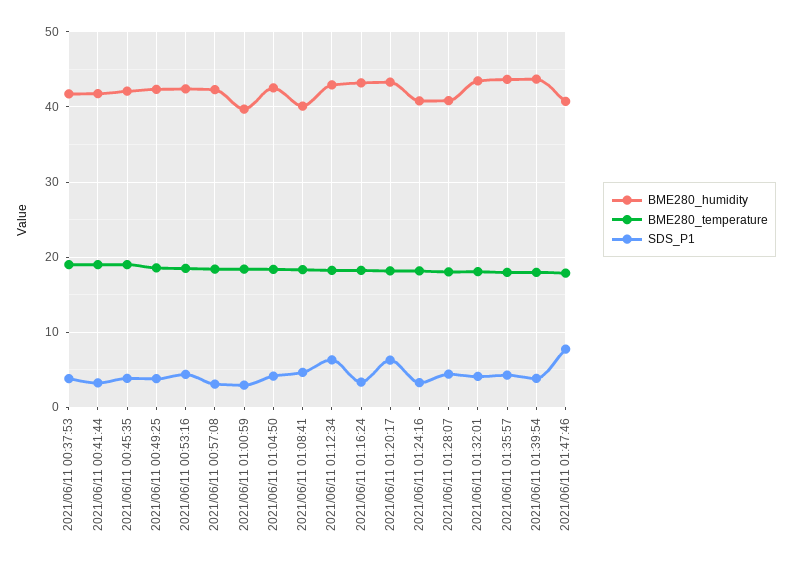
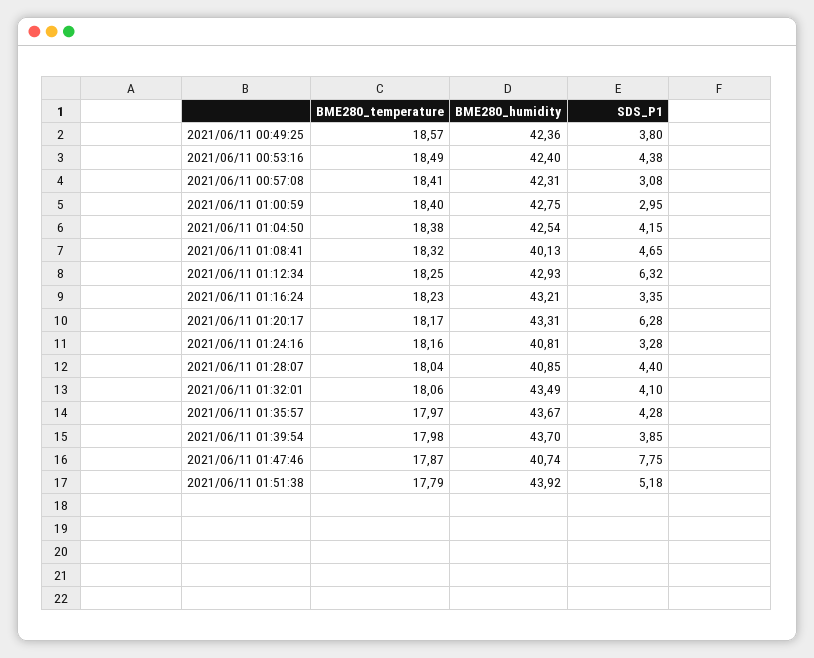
BME280_humidity, 2021/06/11 00:37:53: 42 -> none
BME280_temperature, 2021/06/11 00:37:53: 19 -> none
SDS_P1, 2021/06/11 00:37:53: 4 -> none
BME280_humidity, 2021/06/11 00:41:44: 42 -> none
BME280_temperature, 2021/06/11 00:41:44: 19 -> none
SDS_P1, 2021/06/11 00:41:44: 3 -> none
BME280_humidity, 2021/06/11 00:45:35: 42 -> none
BME280_temperature, 2021/06/11 00:45:35: 19 -> none
SDS_P1, 2021/06/11 00:45:35: 4 -> none
BME280_humidity, 2021/06/11 01:00:59: 40 -> 42.75
BME280_temperature, 2021/06/11 01:51:38: none -> 17.79
BME280_humidity, 2021/06/11 01:51:38: none -> 43.92
SDS_P1, 2021/06/11 01:51:38: none -> 5.18

